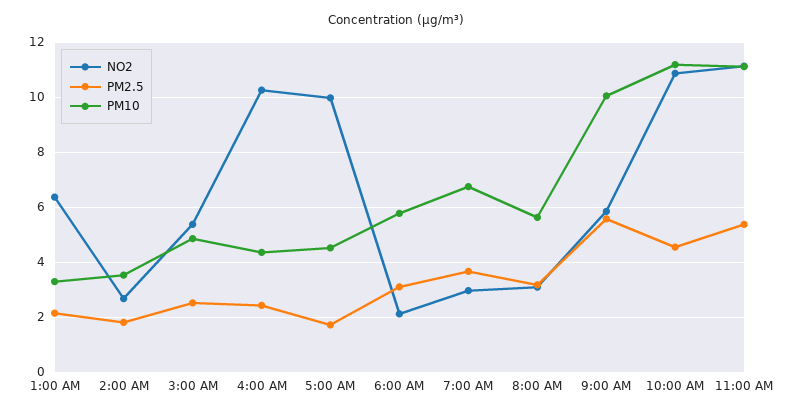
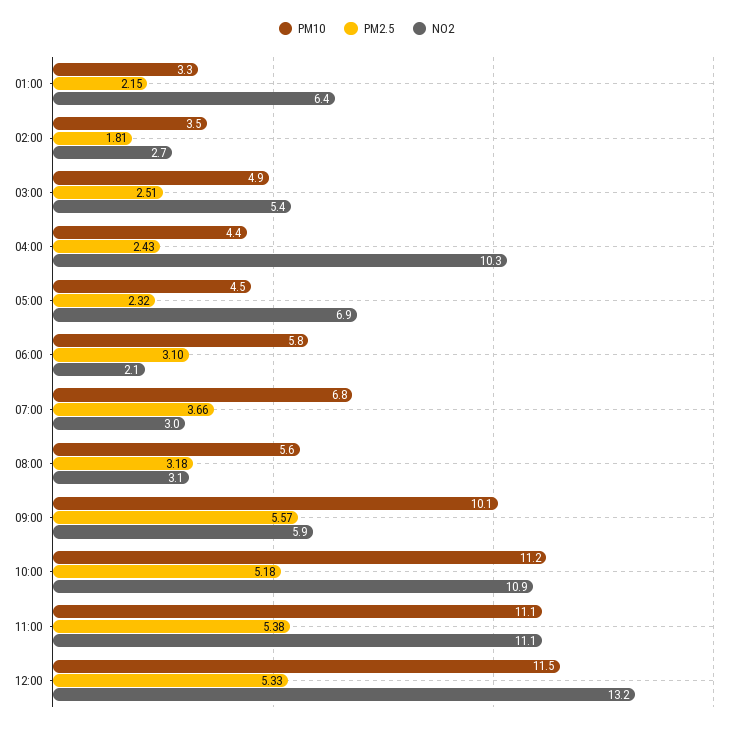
NO2, 5:00 AM: 10 -> 6.9
PM2.5, 5:00 AM: 1.75 -> 2.32
PM2.5, 10:00 AM: 4.5 -> 5.18
PM10, 12:00: none -> 11.5
PM2.5, 12:00: none -> 5.33
NO2, 12:00: none -> 13.2

